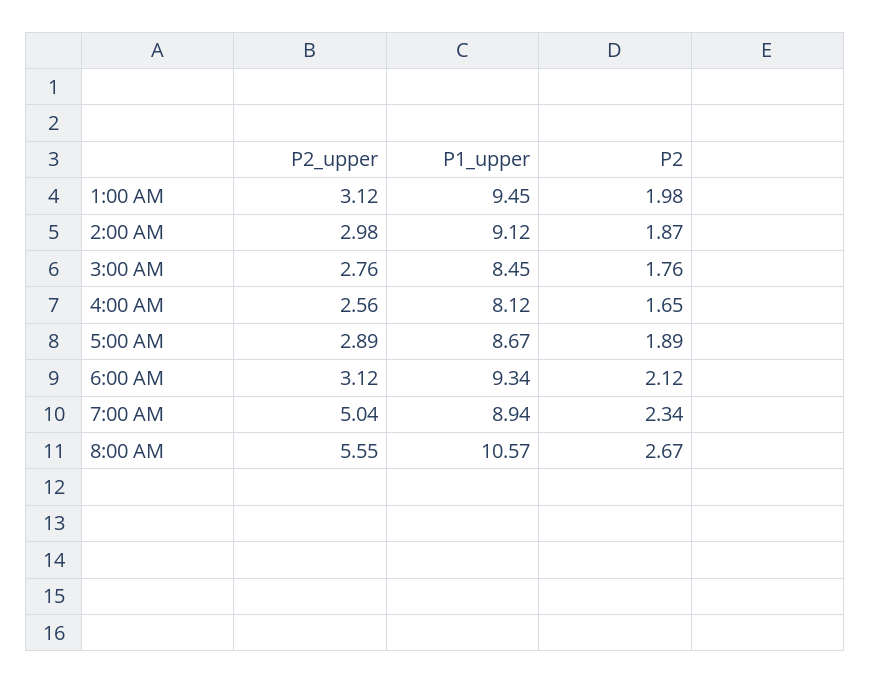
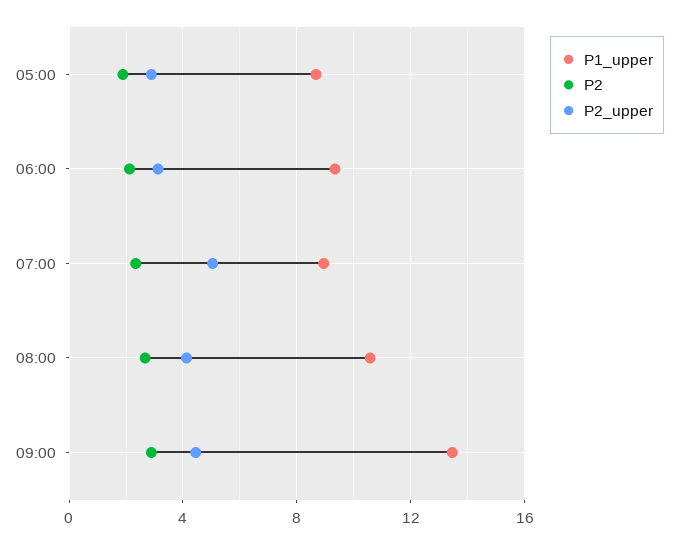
P2_upper, 1:00 AM: 3.12 -> none
P1_upper, 1:00 AM: 9.45 -> none
P2, 1:00 AM: 1.98 -> none
P2_upper, 2:00 AM: 2.98 -> none
P1_upper, 2:00 AM: 9.12 -> none
P2, 2:00 AM: 1.87 -> none
P2_upper, 3:00 AM: 2.76 -> none
P1_upper, 3:00 AM: 8.45 -> none
P2, 3:00 AM: 1.76 -> none
P2_upper, 4:00 AM: 2.56 -> none
P1_upper, 4:00 AM: 8.12 -> none
P2, 4:00 AM: 1.65 -> none
P2_upper, 8:00 AM: 5.55 -> 4
P1_upper, 09:00: none -> 13.5
P2, 09:00: none -> 3
P2_upper, 09:00: none -> 4.5

